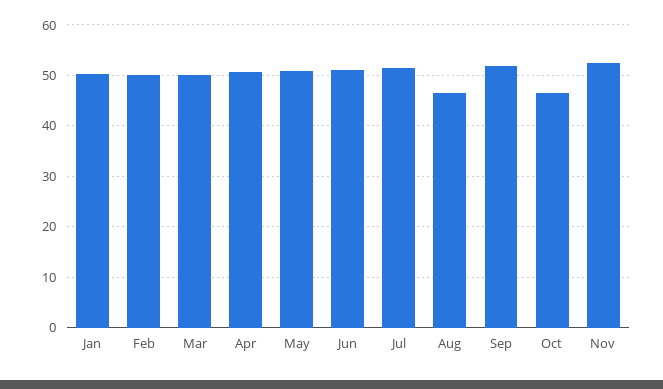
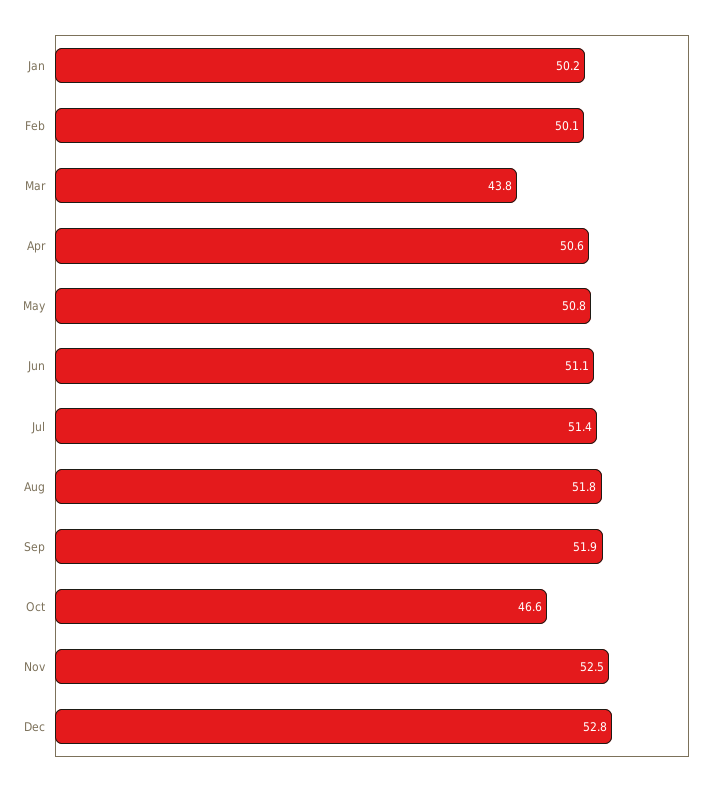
Mar: 50 -> 43.8
Aug: 46 -> 51.8
Dec: none -> 52.8

